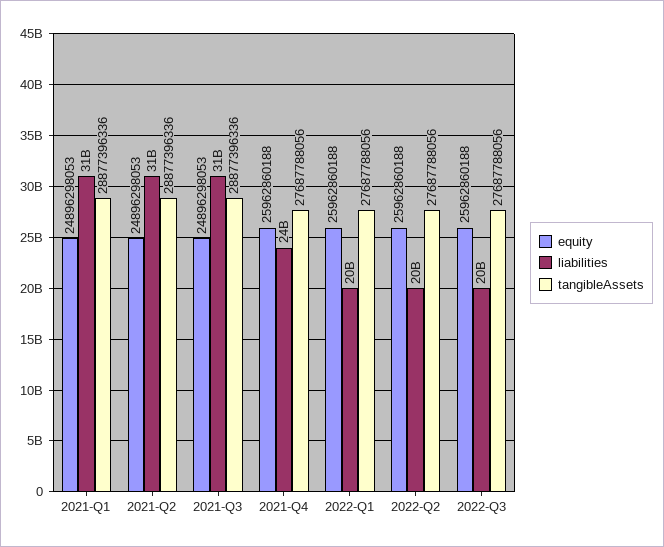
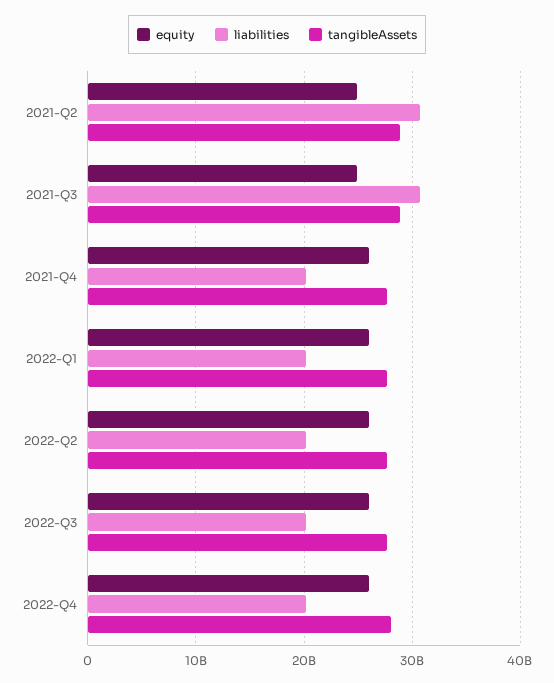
equity, 2021-Q1: 24896298053 -> none
liabilities, 2021-Q1: 31000000000 -> none
tangibleAssets, 2021-Q1: 28877396336 -> none
liabilities, 2021-Q4: 24000000000 -> 20000000000
equity, 2022-Q4: none -> 26000000000
liabilities, 2022-Q4: none -> 20000000000
tangibleAssets, 2022-Q4: none -> 28000000000

